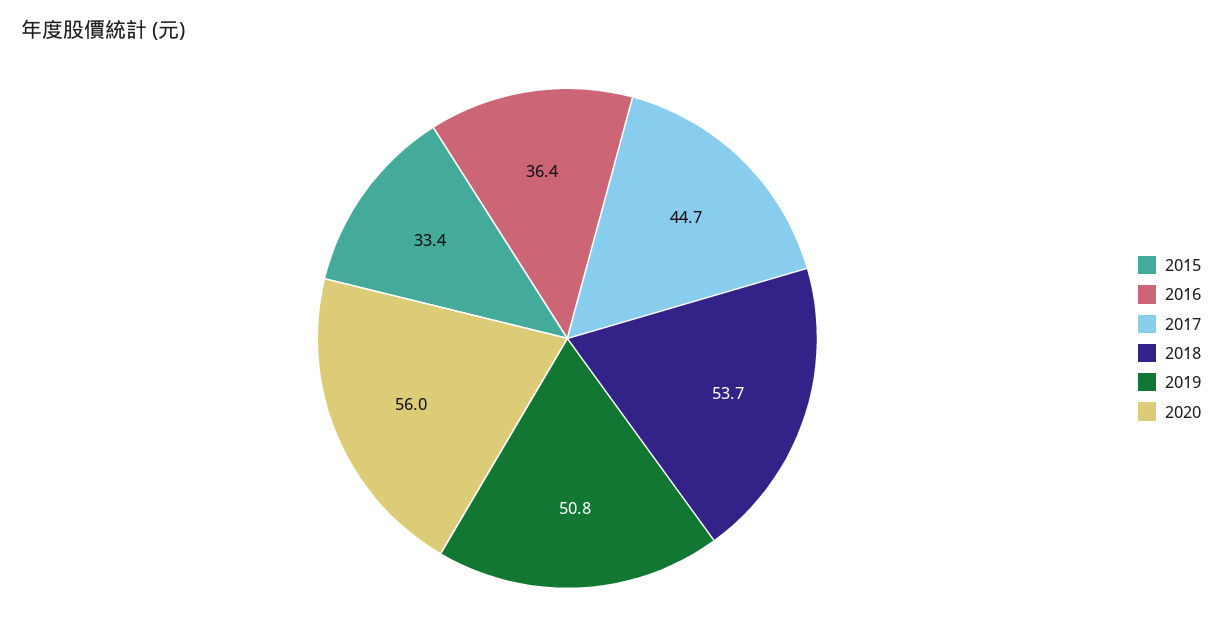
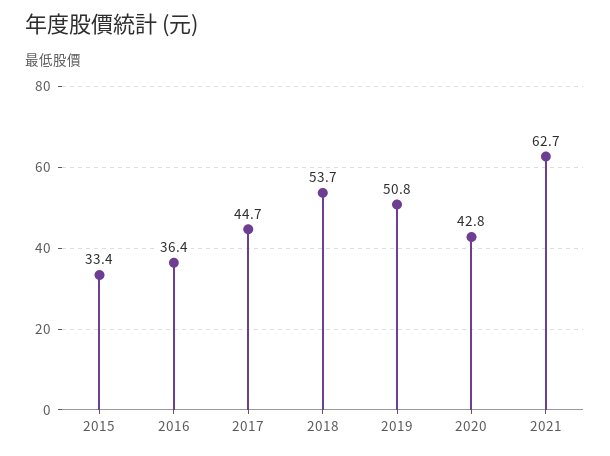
2020: 56 -> 42.8
2021: none -> 62.7

